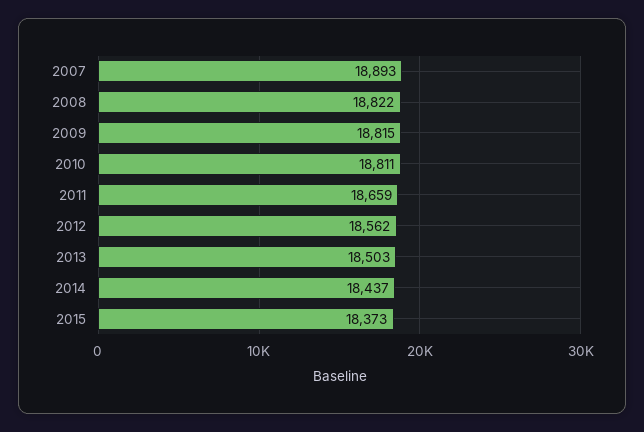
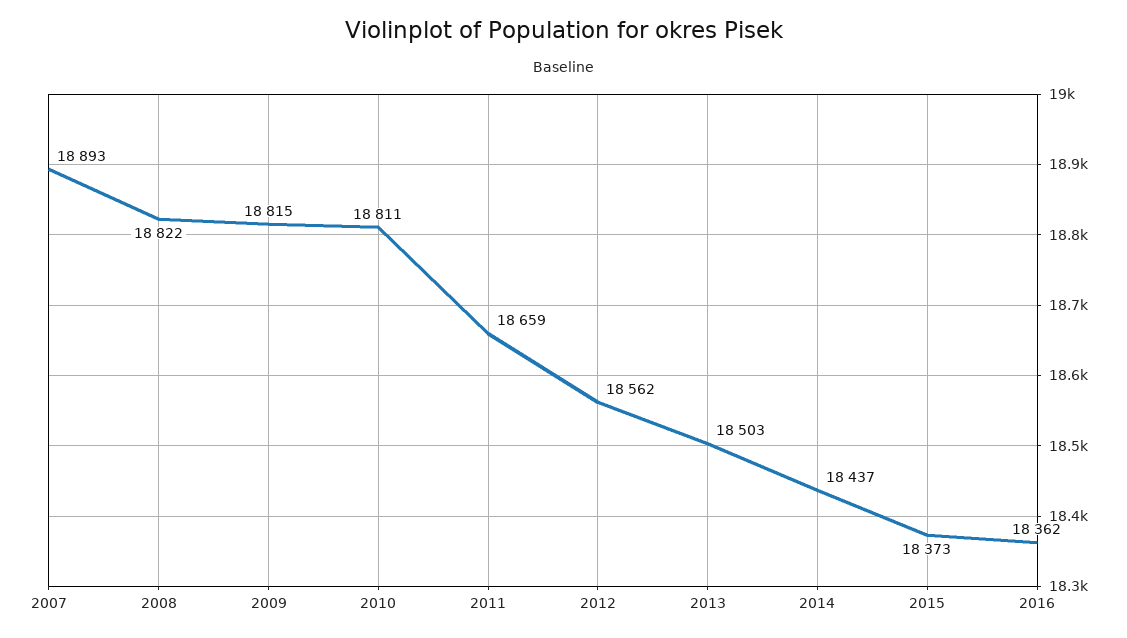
2016: none -> 18362

